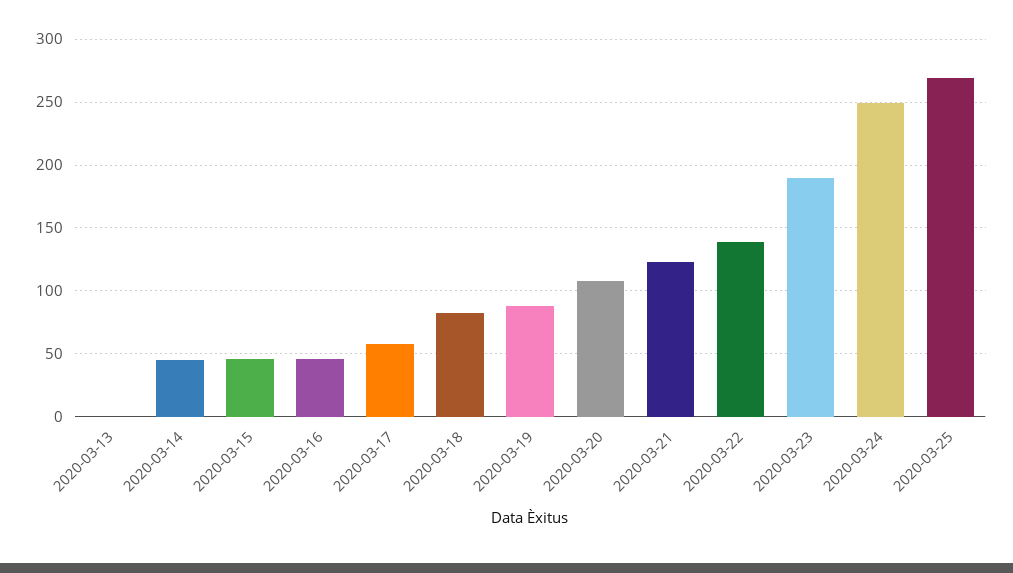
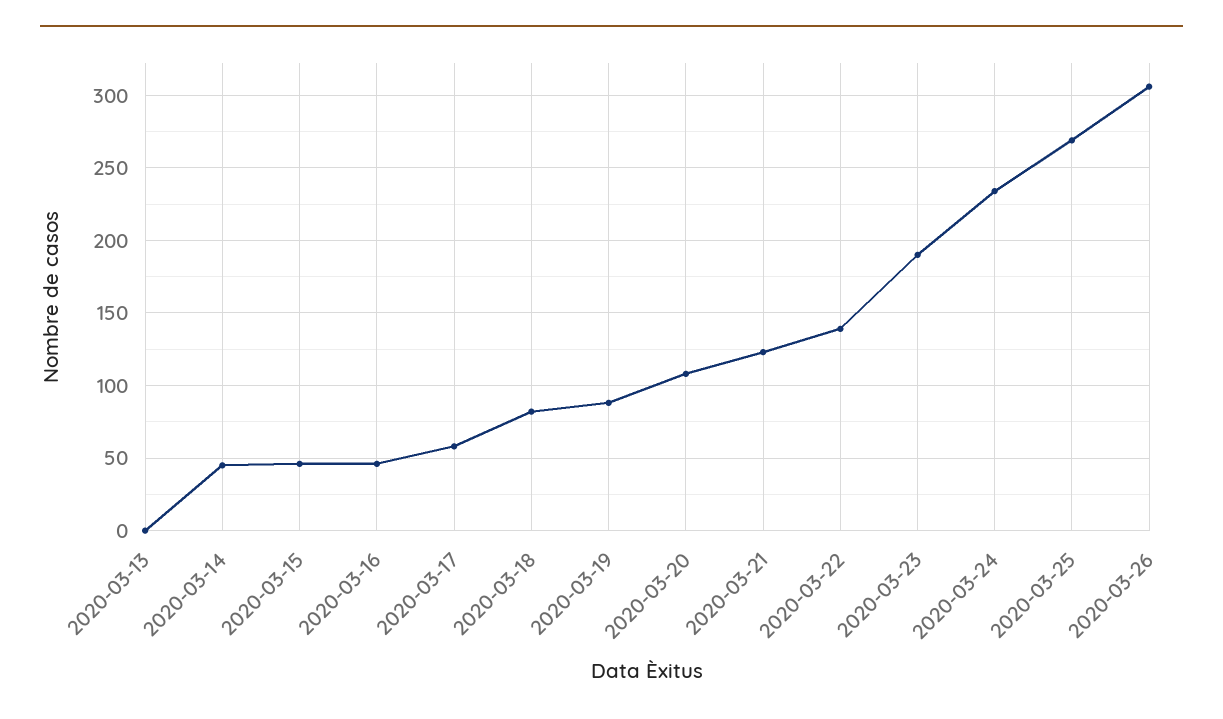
2020-03-24: 250 -> 235
2020-03-26: none -> 305

